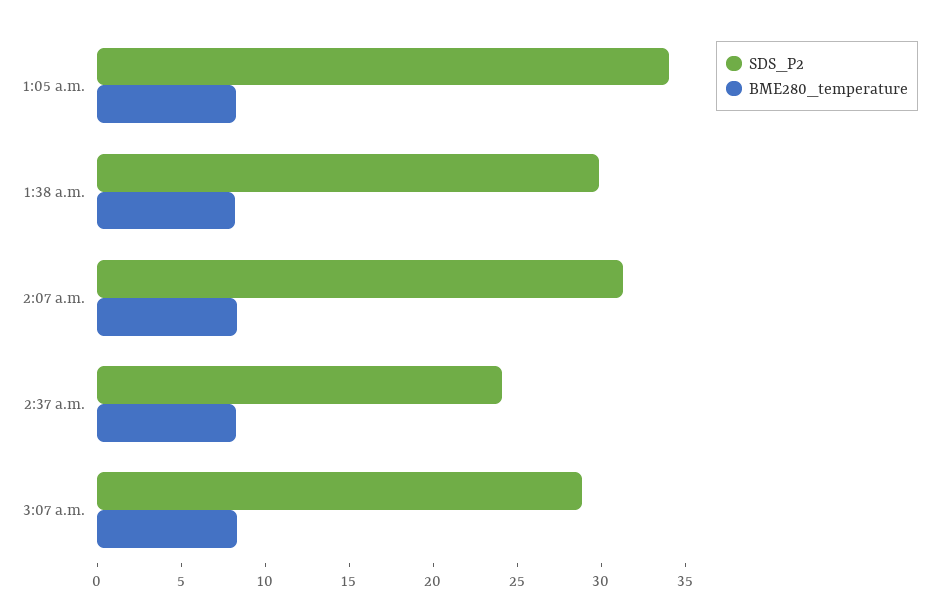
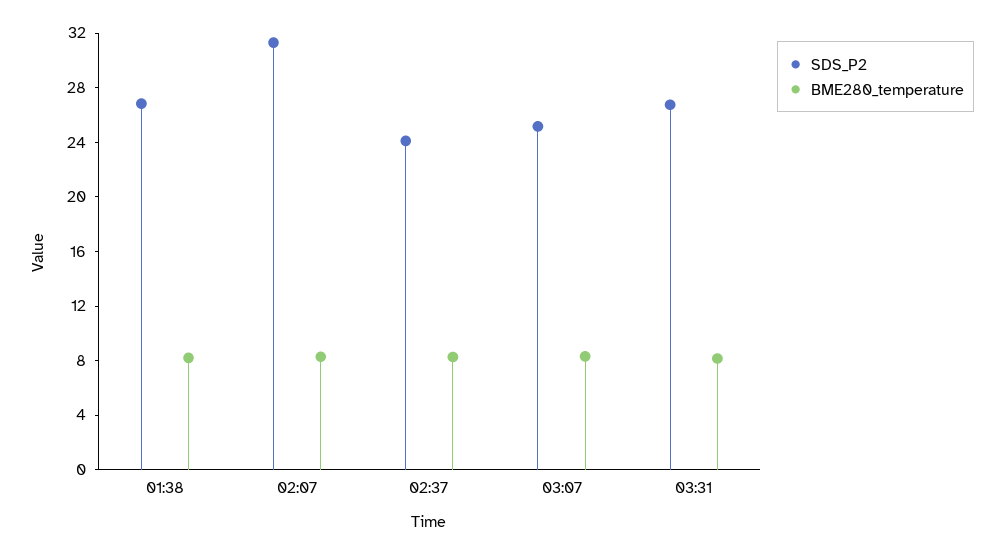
SDS_P2, 1:05 a.m.: 34 -> none
BME280_temperature, 1:05 a.m.: 8 -> none
SDS_P2, 1:38 a.m.: 30 -> 27
SDS_P2, 3:07 a.m.: 29 -> 25
SDS_P2, 03:31: none -> 27
BME280_temperature, 03:31: none -> 8

